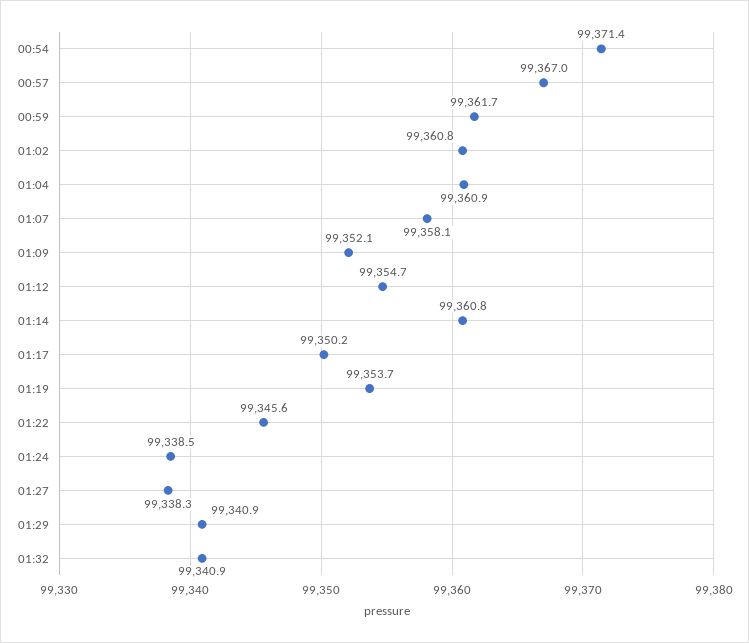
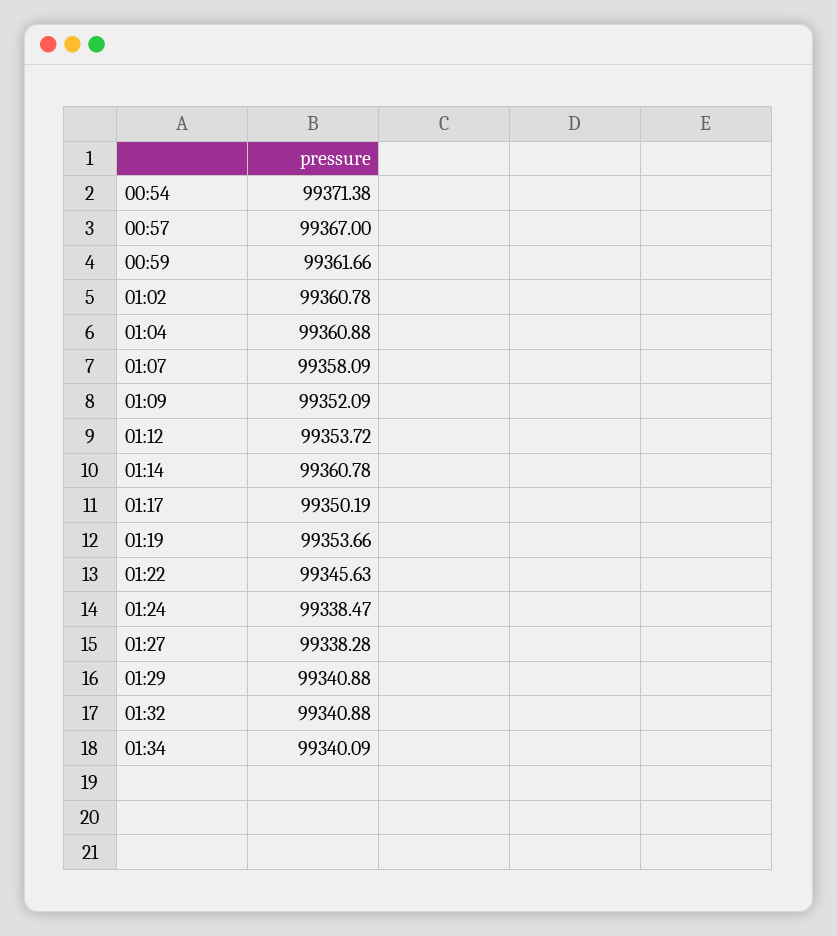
01:12: 99354.7 -> 99353.72
01:34: none -> 99340.09

